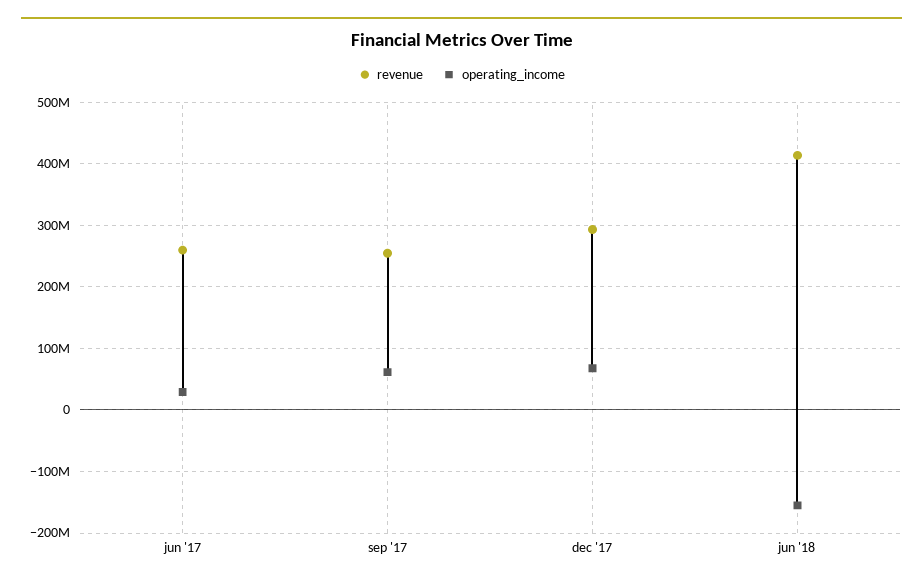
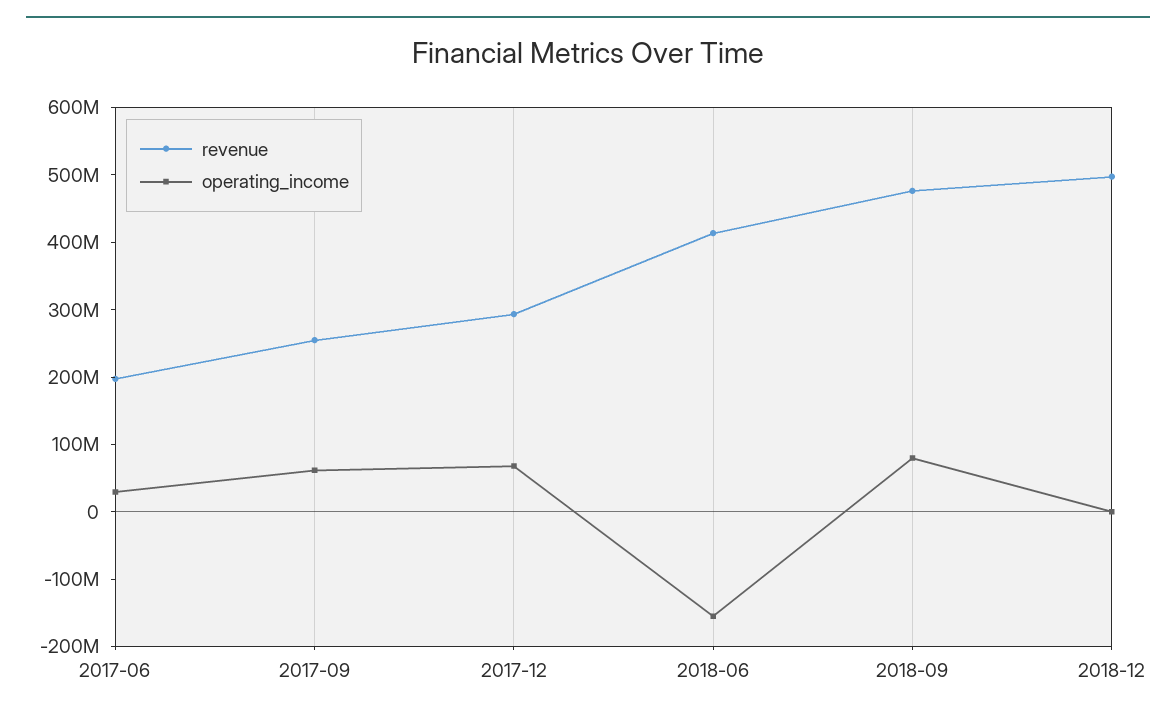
revenue, jun '17: 260000000 -> 200000000
revenue, 2018-09: none -> 480000000
operating_income, 2018-09: none -> 80000000
revenue, 2018-12: none -> 500000000
operating_income, 2018-12: none -> 0

